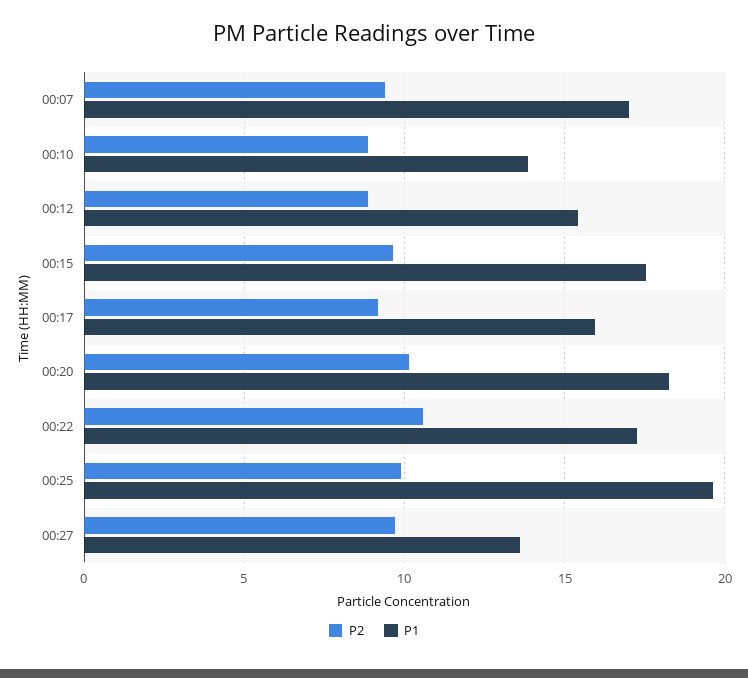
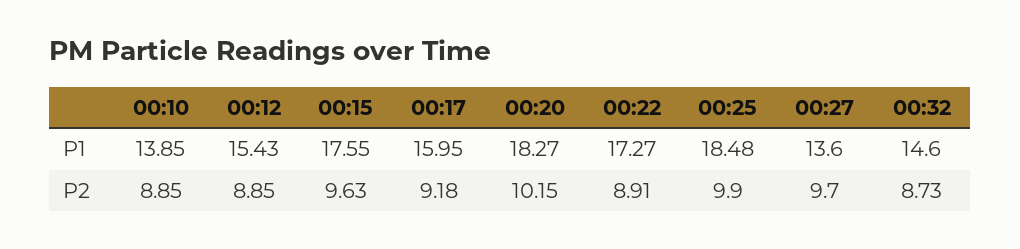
P2, 00:07: 9.5 -> none
P1, 00:07: 17 -> none
P2, 00:22: 10.5 -> 8.91
P1, 00:25: 19.5 -> 18.48
P1, 00:32: none -> 14.6
P2, 00:32: none -> 8.73

